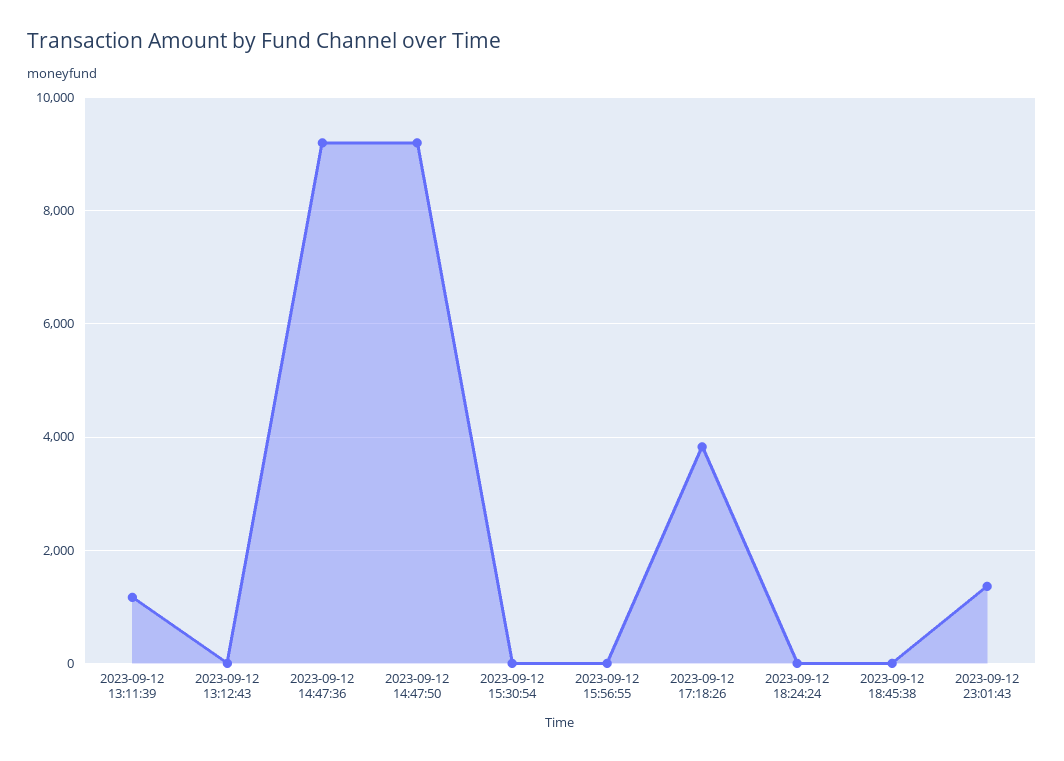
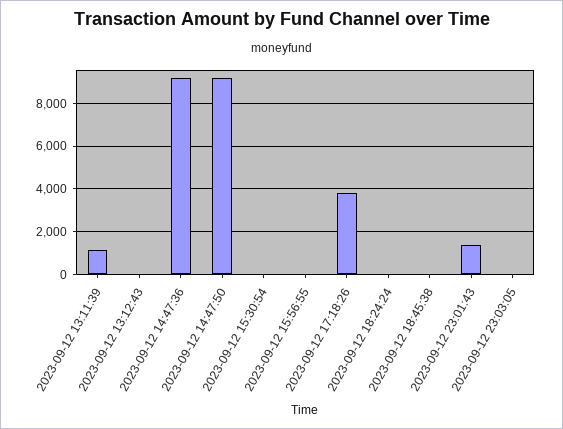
2023-09-12 23:03:05: none -> 0

